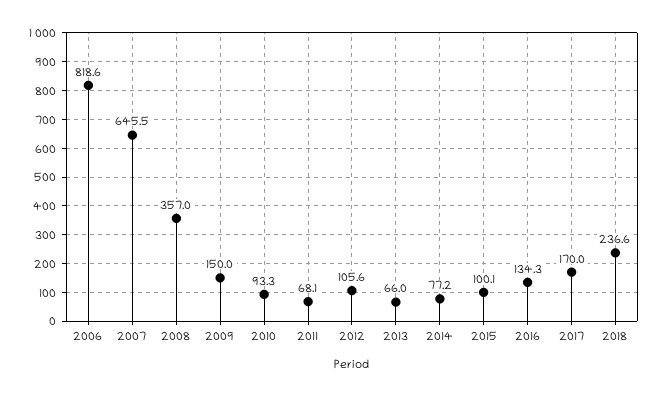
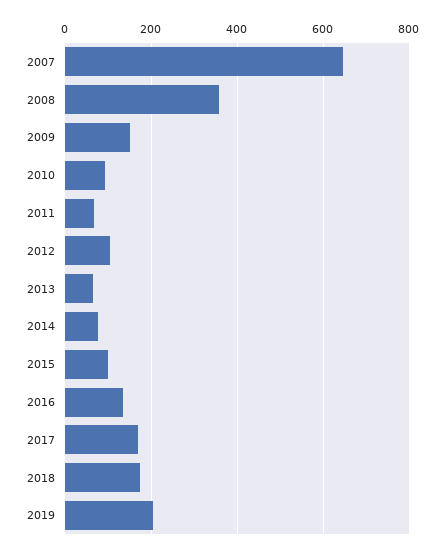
2006: 818.6 -> none
2018: 236.6 -> 180
2019: none -> 200

